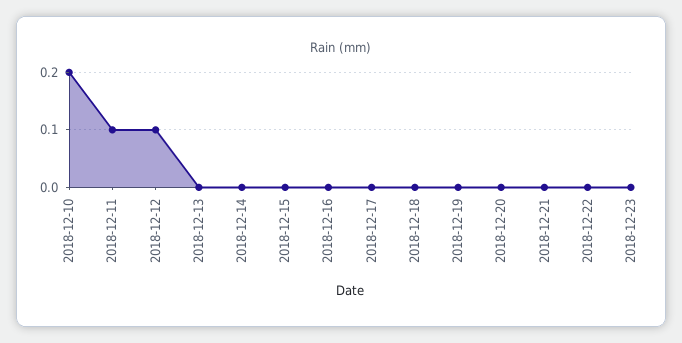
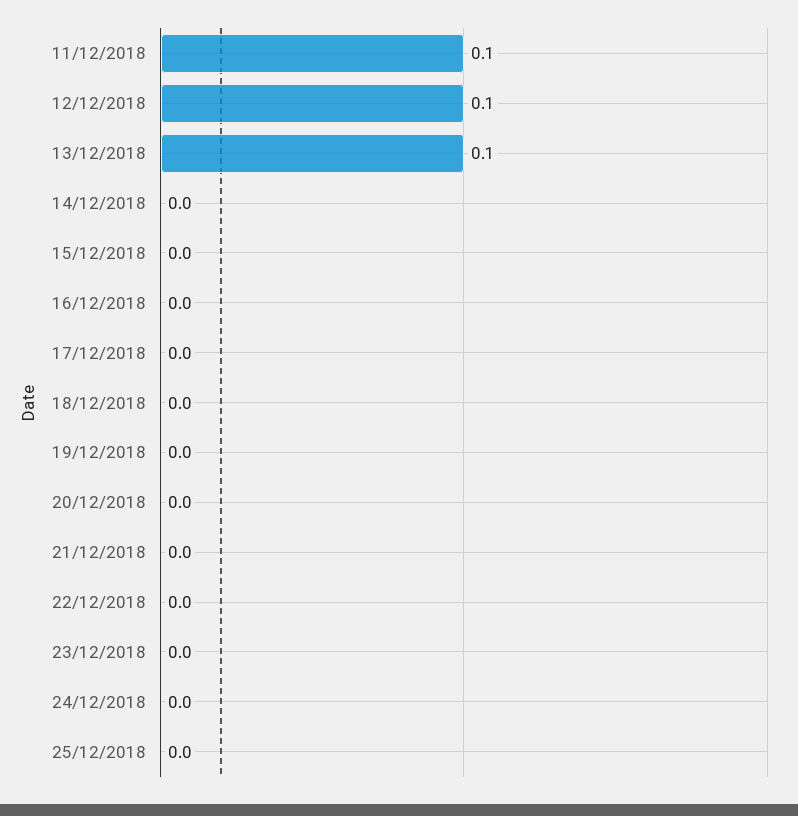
2018-12-10: 0.2 -> none
2018-12-13: 0 -> 0.1
24/12/2018: none -> 0
25/12/2018: none -> 0

